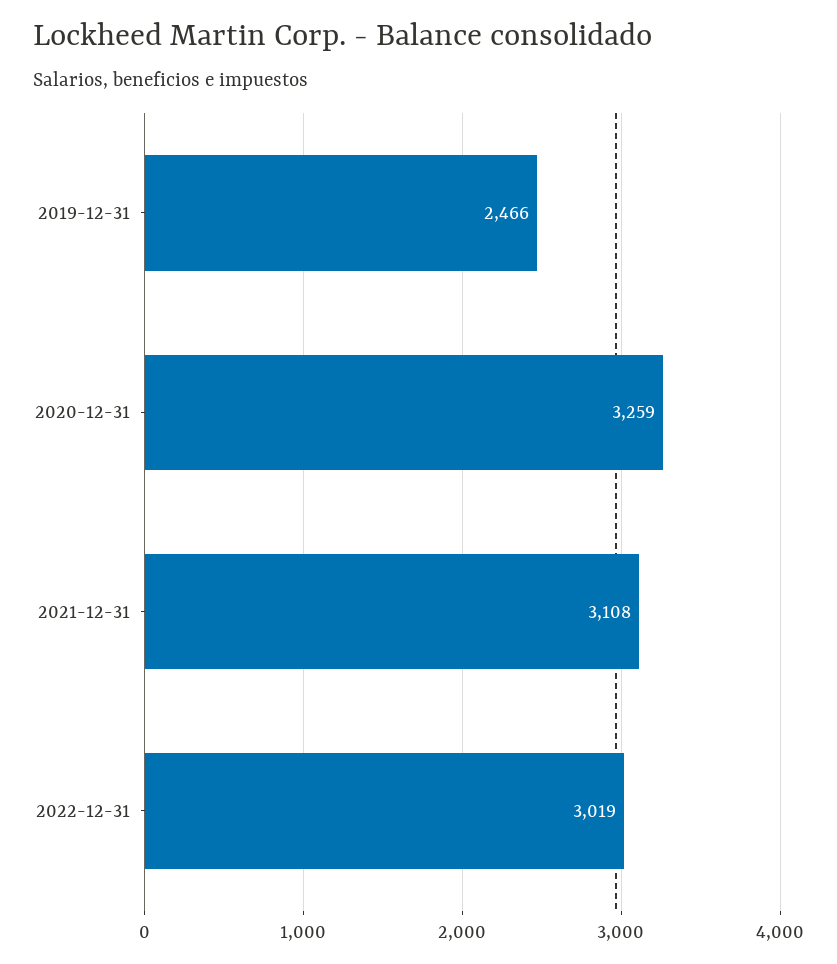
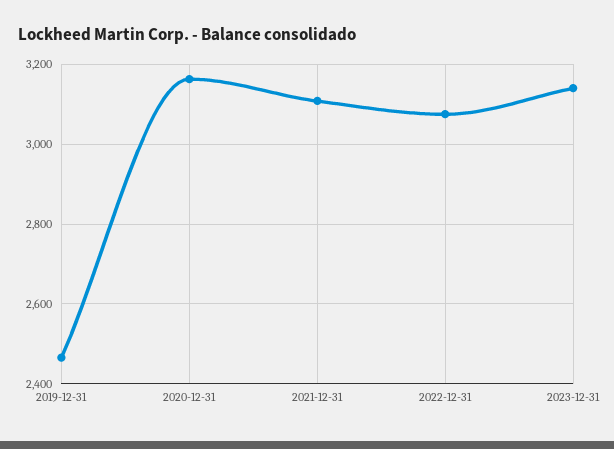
2020-12-31: 3259 -> 3160
2022-12-31: 3019 -> 3080
2023-12-31: none -> 3140

